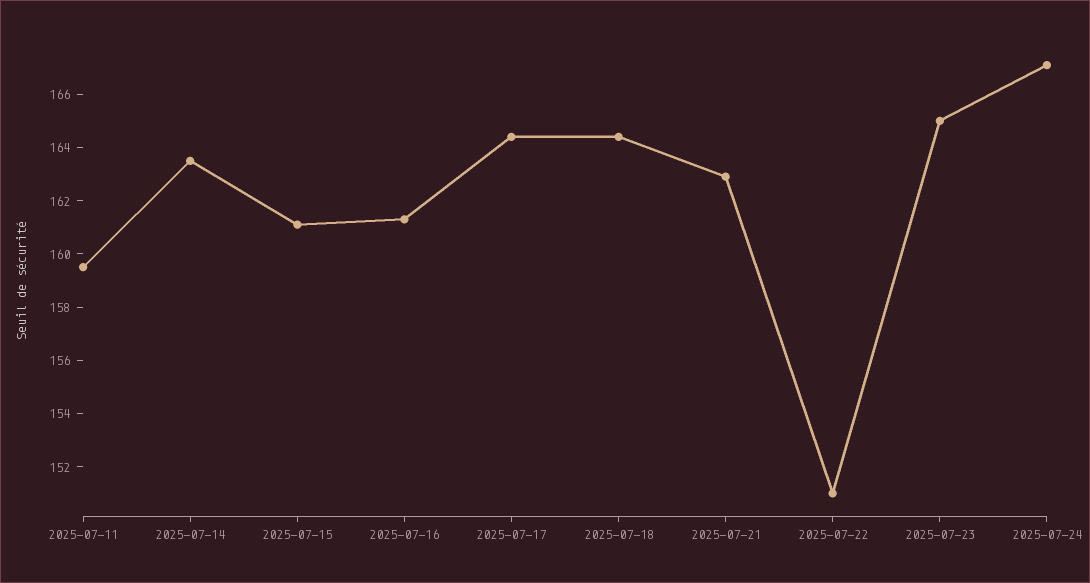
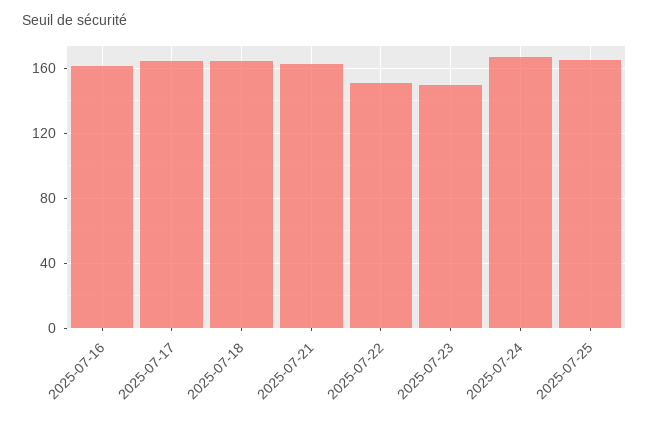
2025-07-11: 159.5 -> none
2025-07-14: 163.5 -> none
2025-07-15: 161 -> none
2025-07-23: 165 -> 150
2025-07-25: none -> 165

